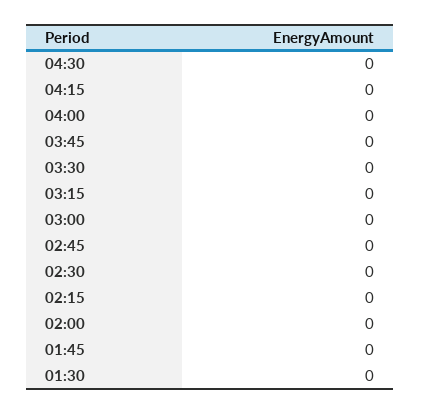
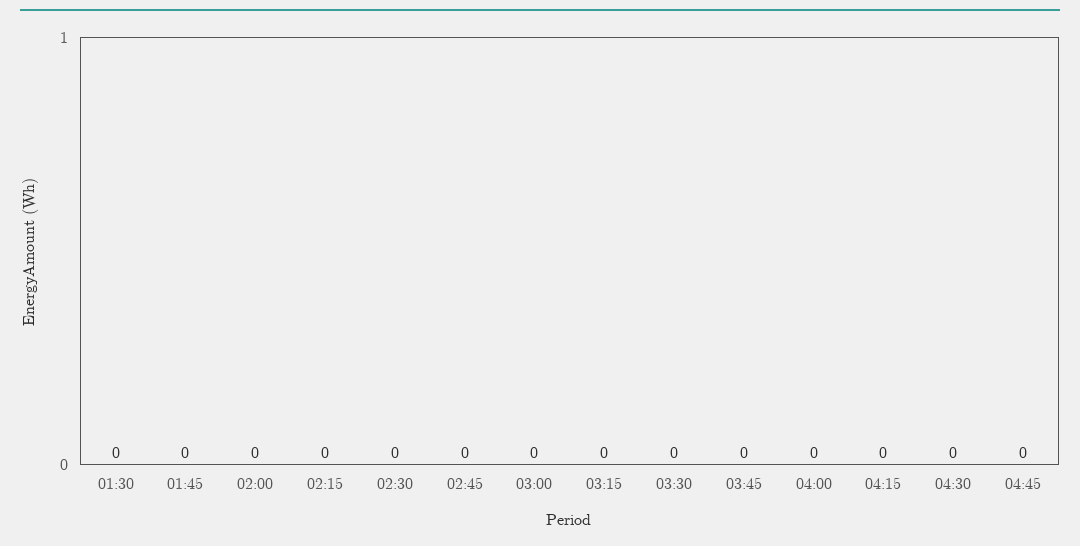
04:45: none -> 0

